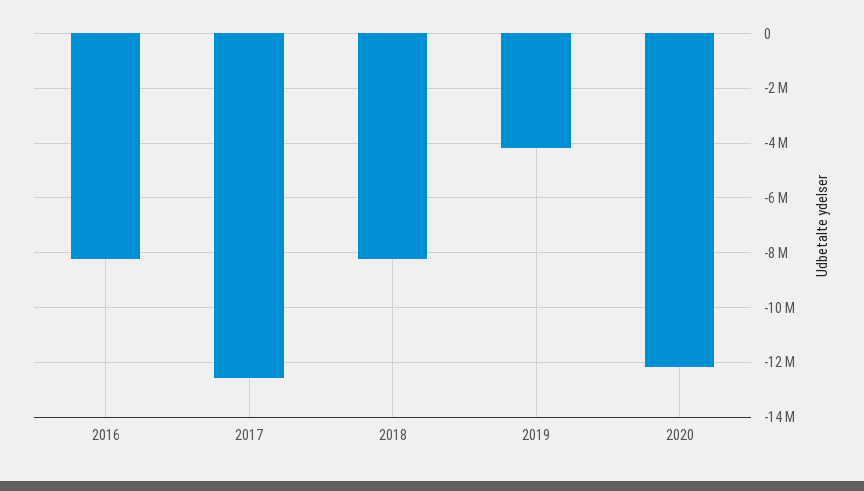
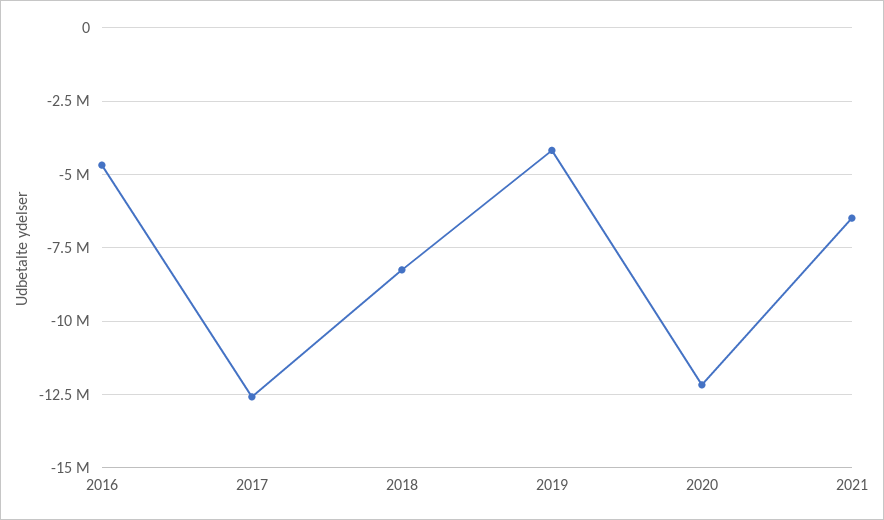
2016: -8250000 -> -4750000
2021: none -> -6500000

